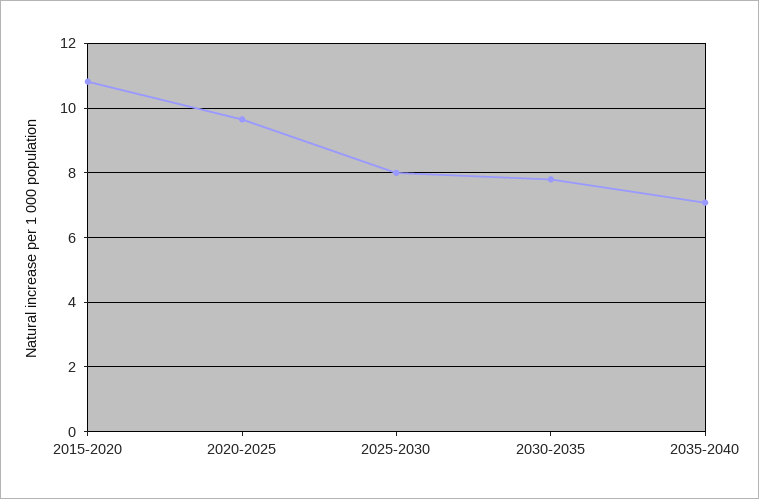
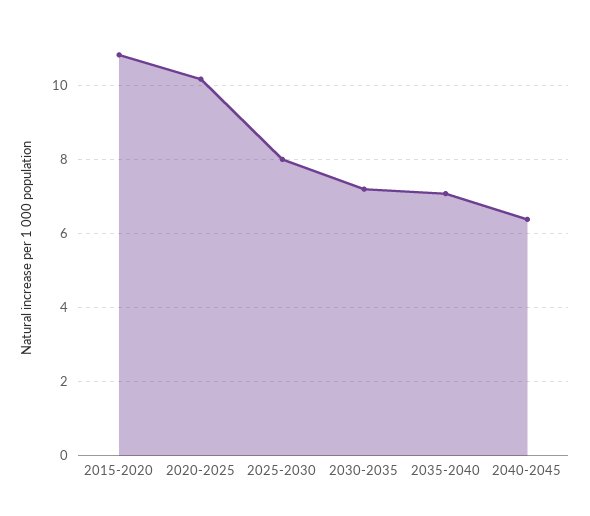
2020-2025: 9.6 -> 10.2
2030-2035: 7.8 -> 7.2
2040-2045: none -> 6.4

